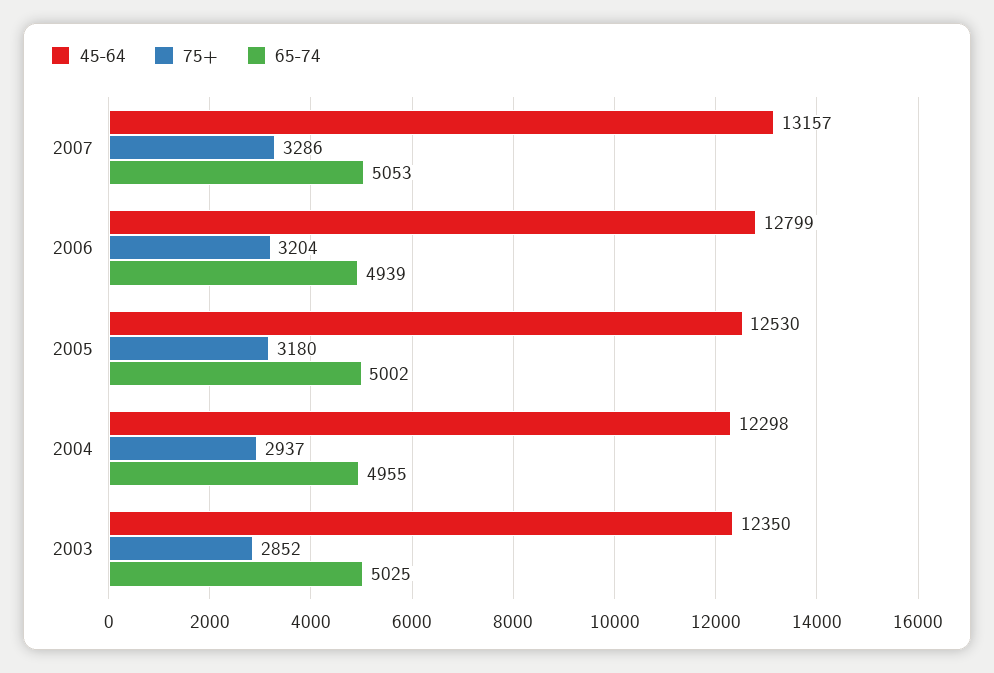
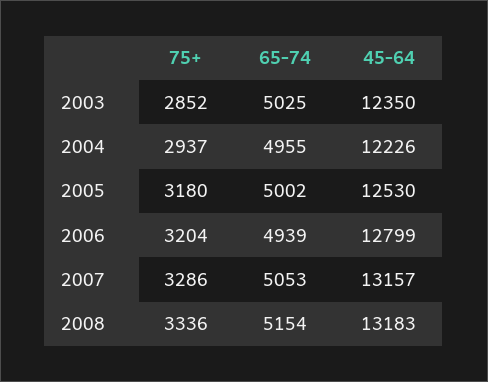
45-64, 2004: 12298 -> 12226
75+, 2008: none -> 3336
65-74, 2008: none -> 5154
45-64, 2008: none -> 13183

